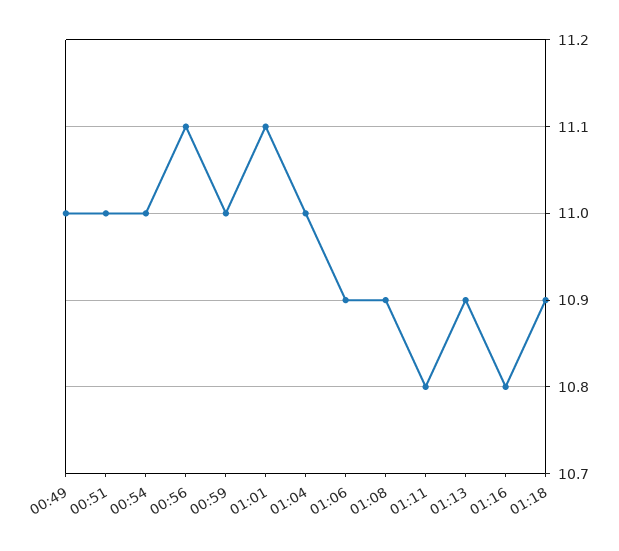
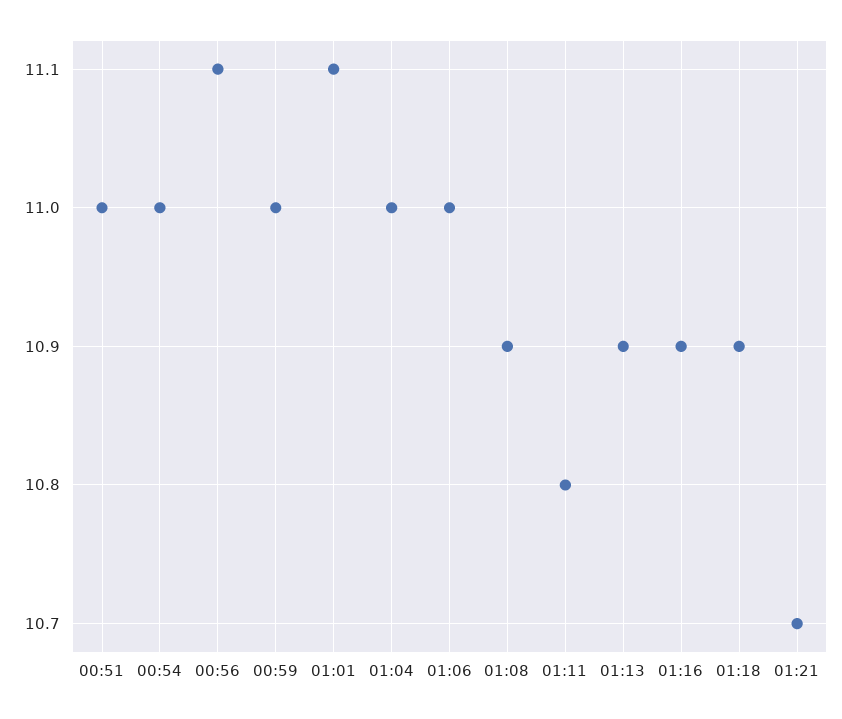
00:49: 11 -> none
01:06: 10.9 -> 11
01:16: 10.8 -> 10.9
01:21: none -> 10.7

